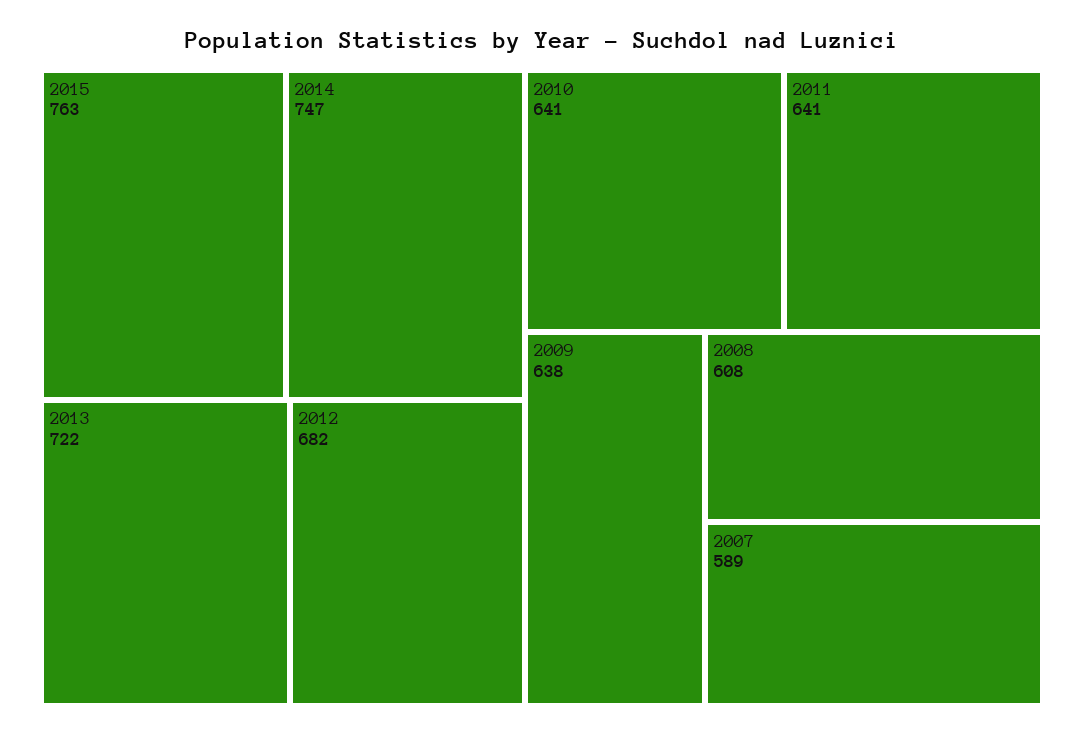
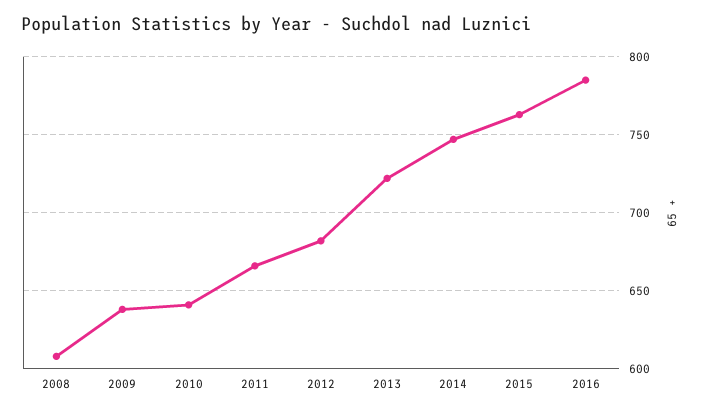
2011: 641 -> 665
2007: 589 -> none
2016: none -> 785

